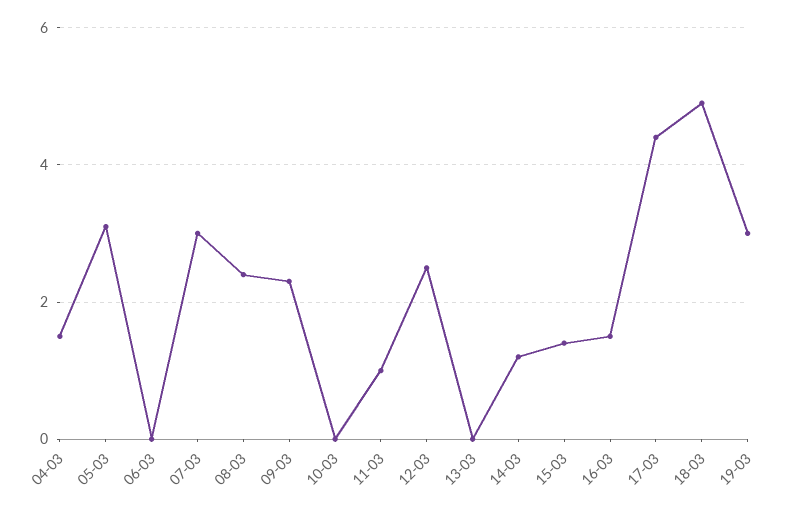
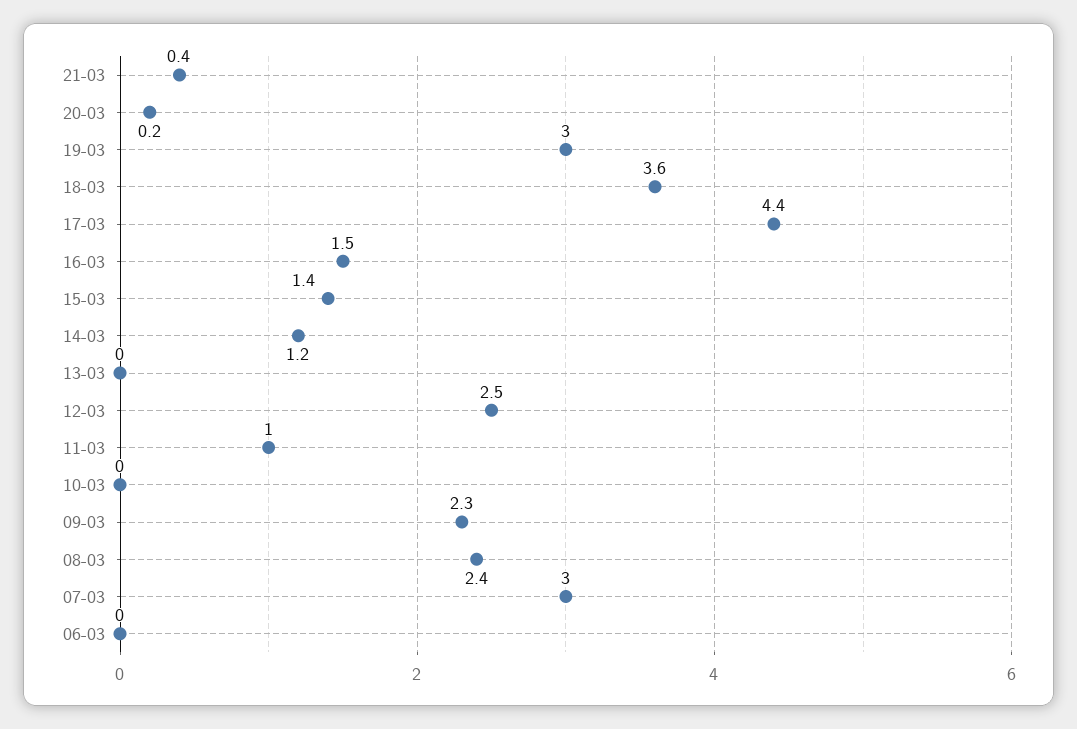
04-03: 1.5 -> none
05-03: 3 -> none
18-03: 5 -> 3.6
21-03: none -> 0.4
20-03: none -> 0.2

